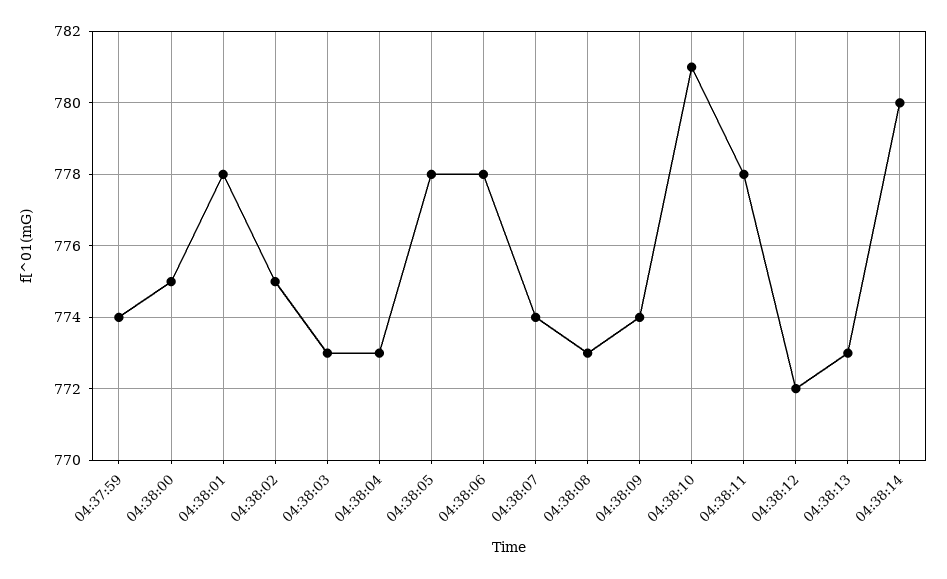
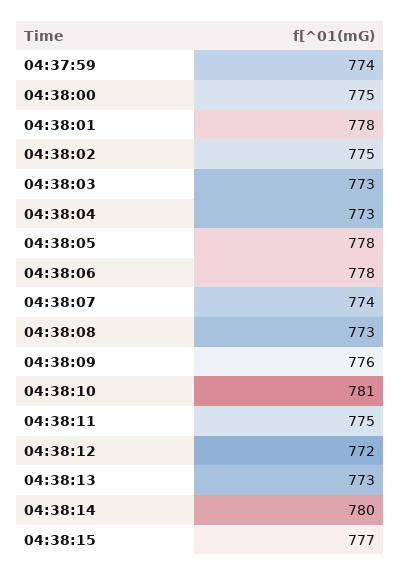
04:38:09: 774 -> 776
04:38:11: 778 -> 775
04:38:15: none -> 777

